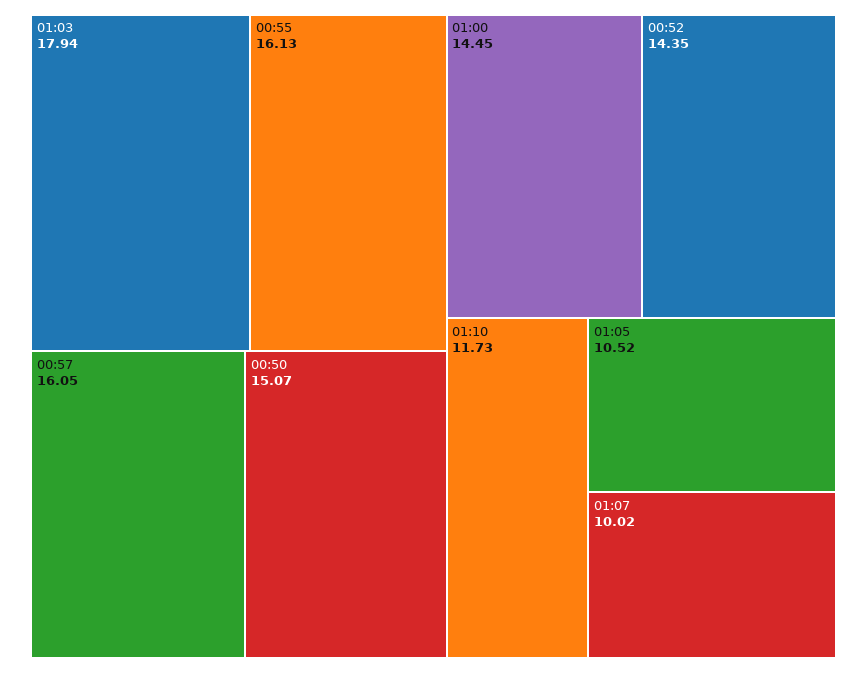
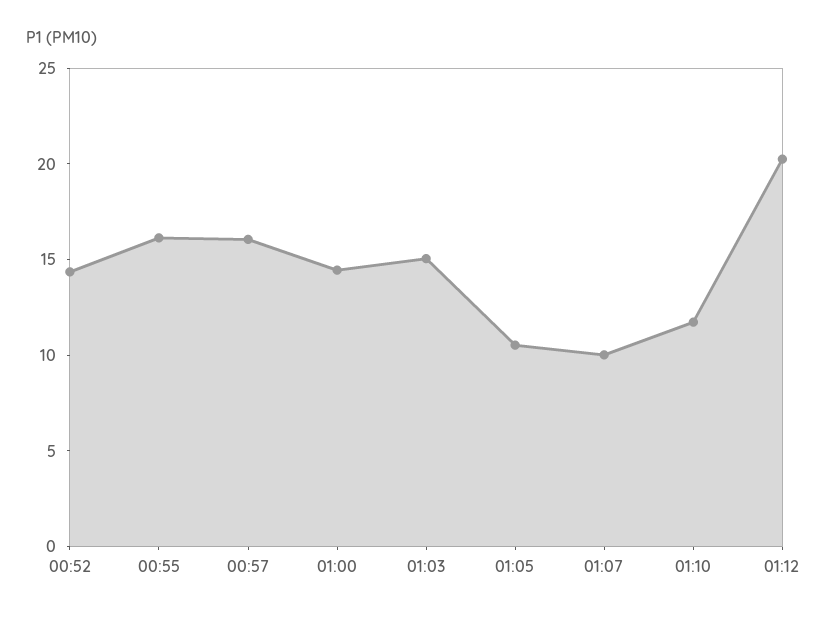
01:03: 17.94 -> 15
00:50: 15.07 -> none
01:12: none -> 20

